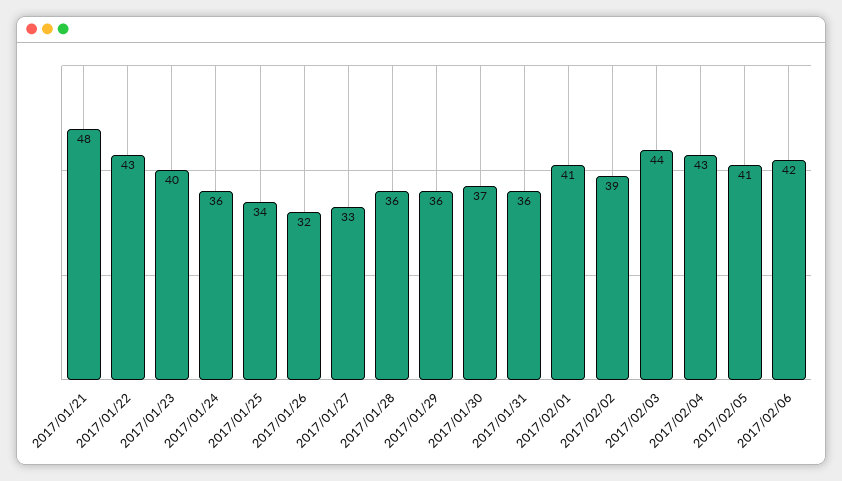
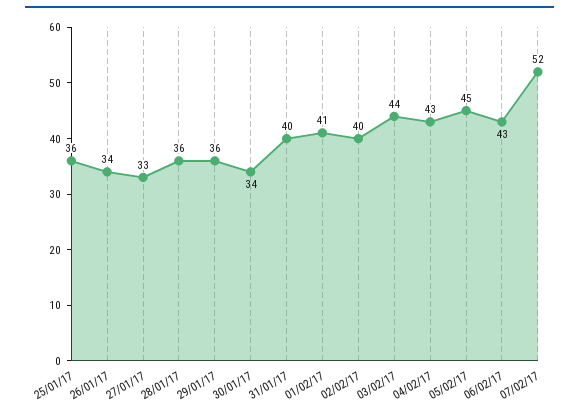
2017/01/21: 48 -> none
2017/01/22: 43 -> none
2017/01/23: 40 -> none
2017/01/24: 36 -> none
2017/01/25: 34 -> 36
2017/01/26: 32 -> 34
2017/01/30: 37 -> 34
2017/01/31: 36 -> 40
2017/02/02: 39 -> 40
2017/02/05: 41 -> 45
2017/02/06: 42 -> 43
07/02/17: none -> 52

